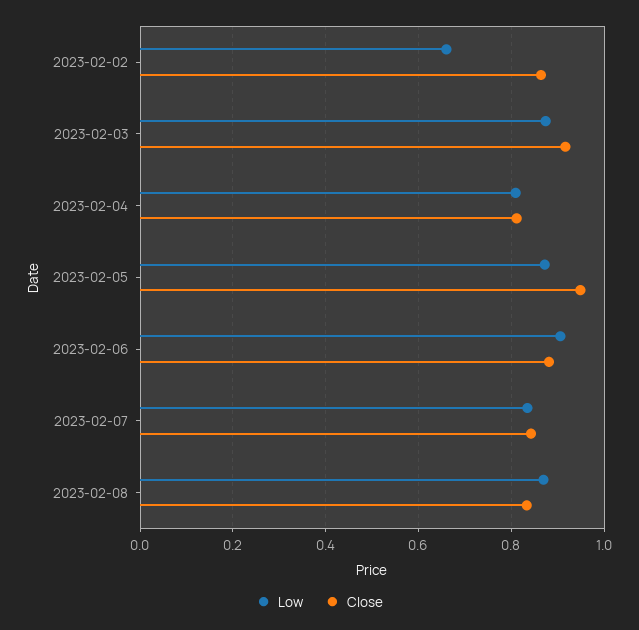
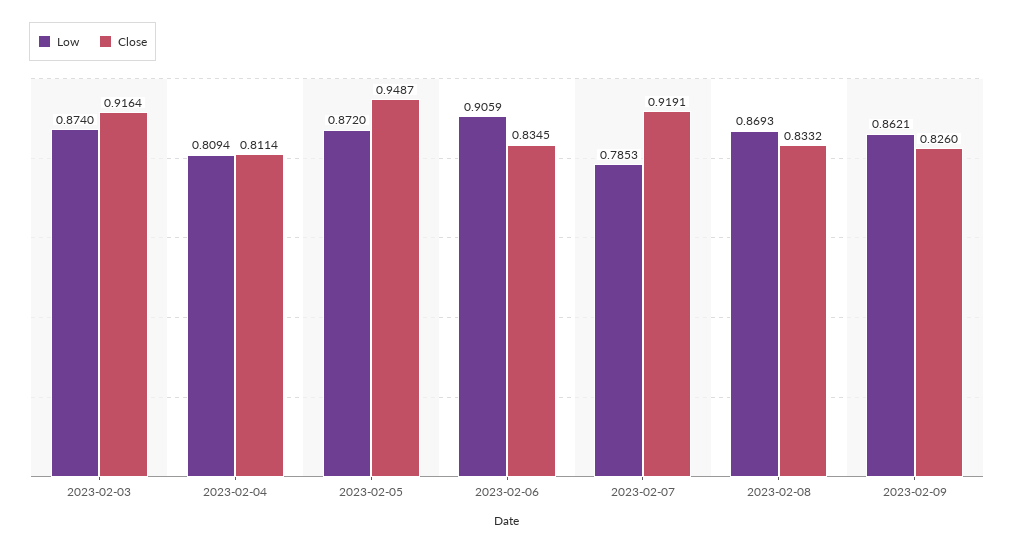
Low, 2023-02-02: 0.66 -> none
Close, 2023-02-02: 0.86 -> none
Close, 2023-02-06: 0.88 -> 0.8345
Low, 2023-02-07: 0.84 -> 0.7853
Close, 2023-02-07: 0.84 -> 0.9191
Low, 2023-02-09: none -> 0.8621
Close, 2023-02-09: none -> 0.826

